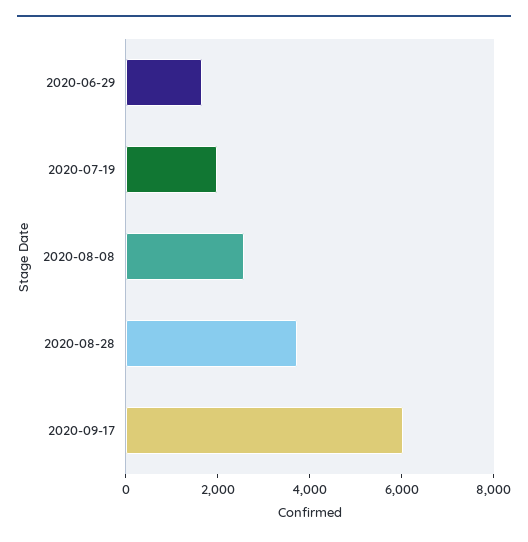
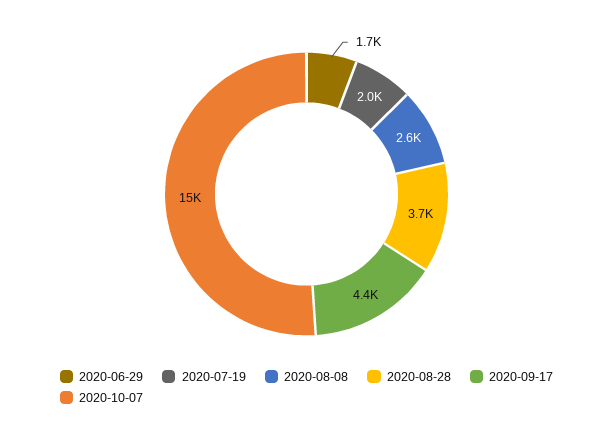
2020-09-17: 6000 -> 4400
2020-10-07: none -> 15000

